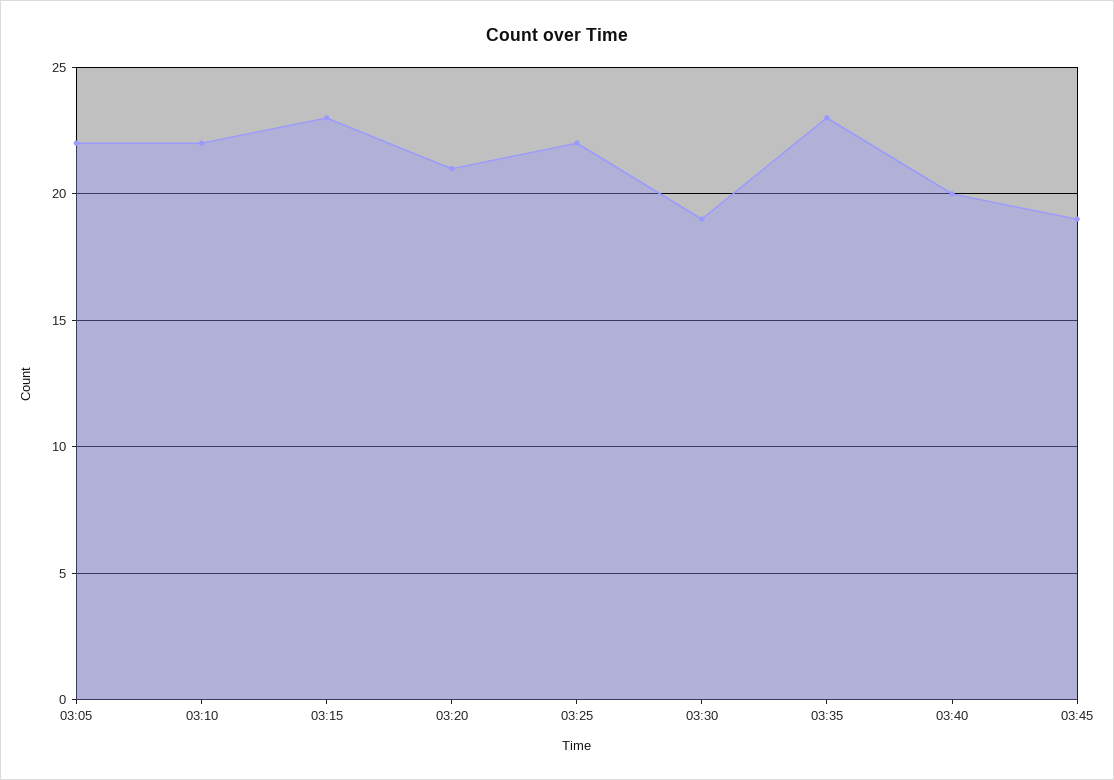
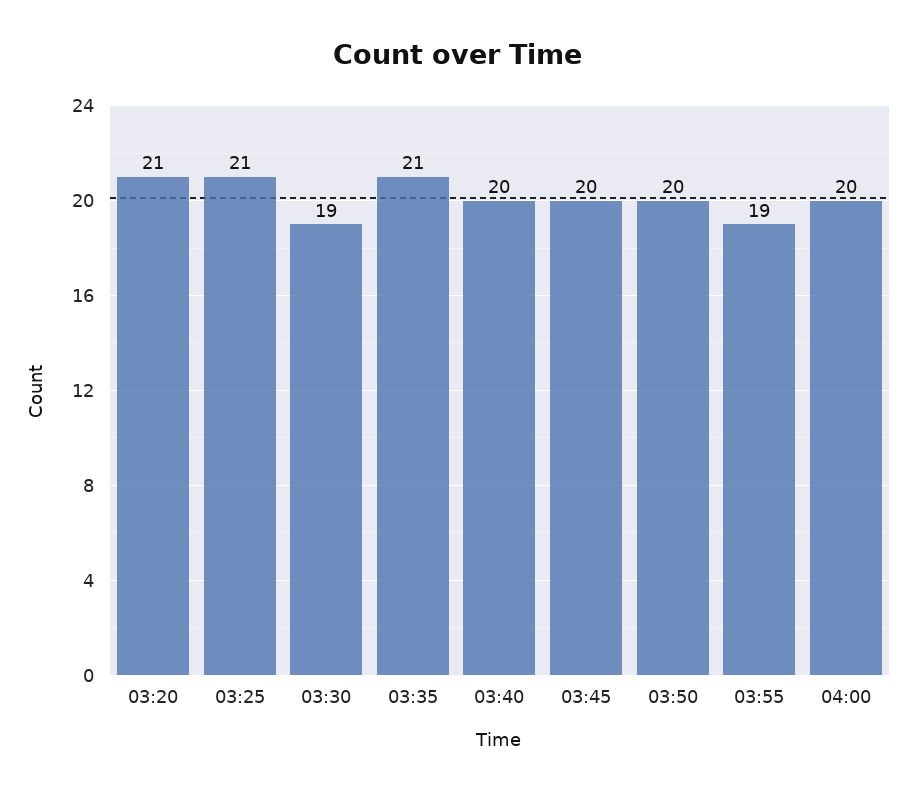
03:05: 22 -> none
03:10: 22 -> none
03:15: 23 -> none
03:25: 22 -> 21
03:35: 23 -> 21
03:45: 19 -> 20
03:50: none -> 20
03:55: none -> 19
04:00: none -> 20

